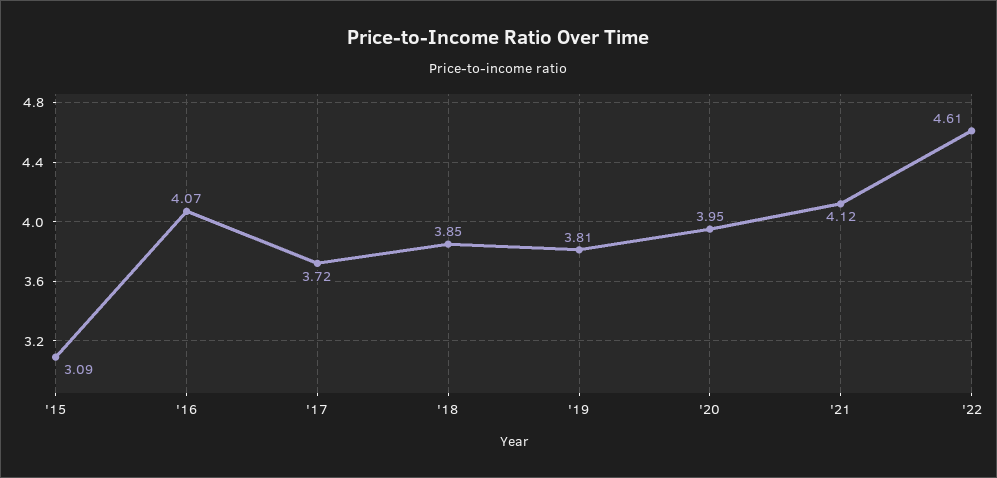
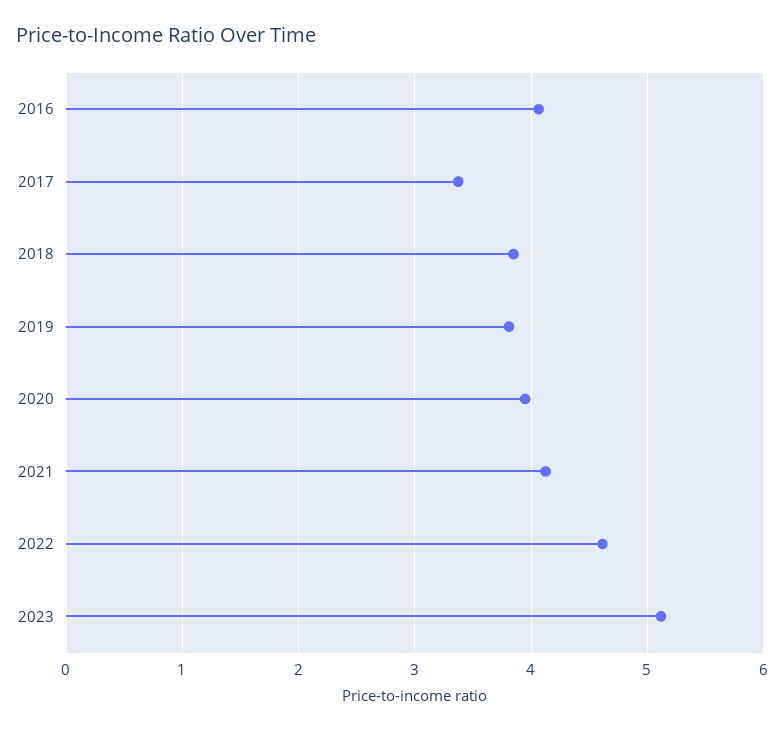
'15: 3.09 -> none
'17: 3.72 -> 3.4
2023: none -> 5.1

